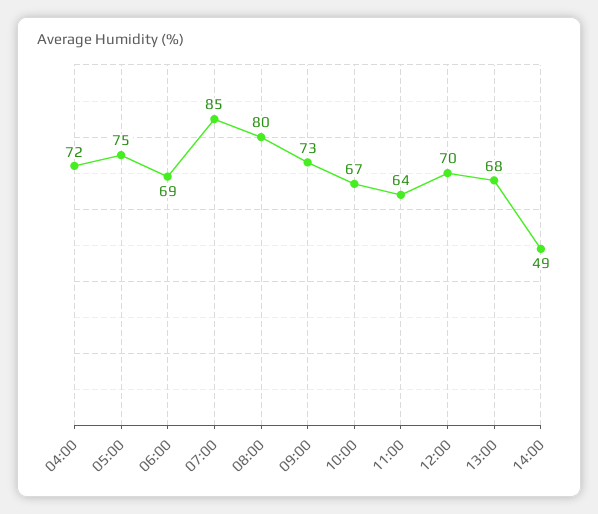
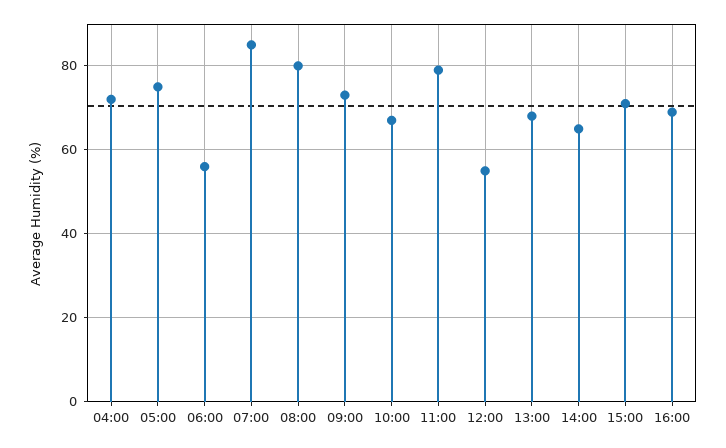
06:00: 69 -> 55
11:00: 64 -> 80
12:00: 70 -> 55
14:00: 49 -> 65
15:00: none -> 70
16:00: none -> 70

